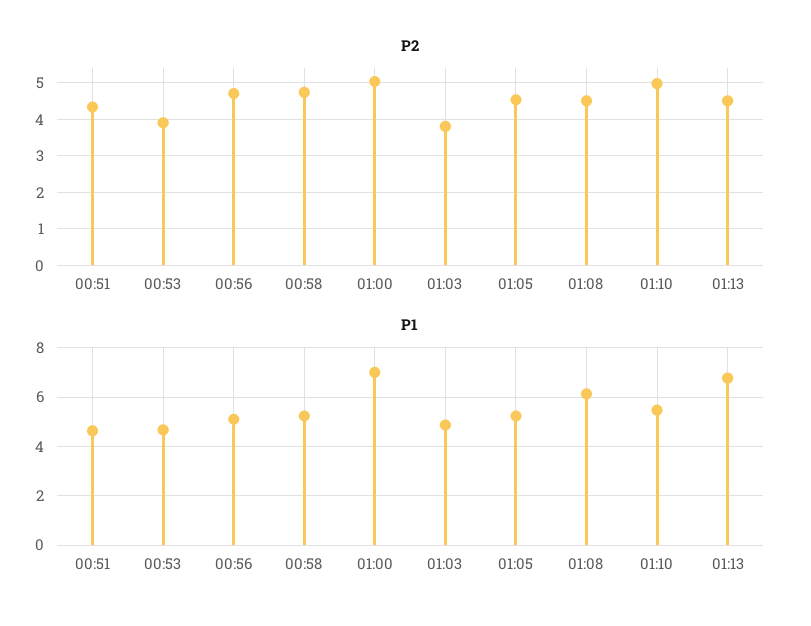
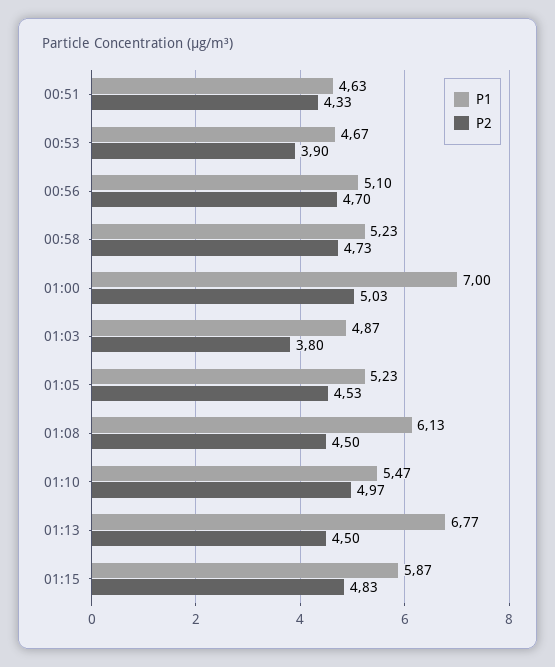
P1, 01:15: none -> 5.87
P2, 01:15: none -> 4.83

